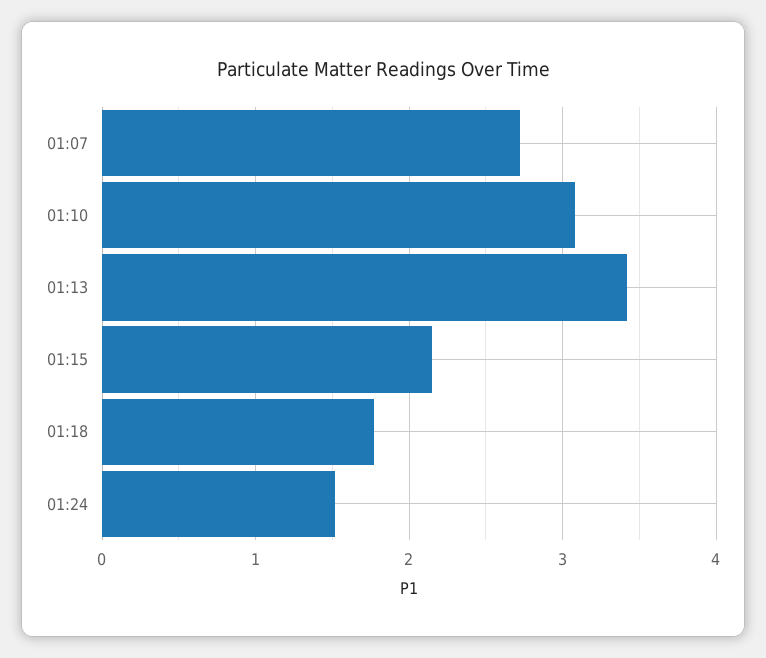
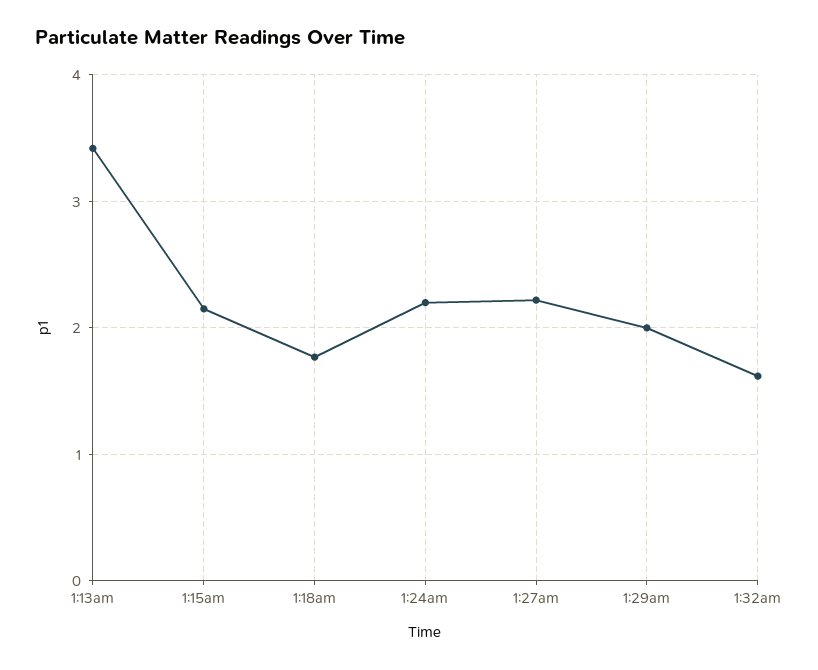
01:07: 2.7 -> none
01:10: 3.1 -> none
01:24: 1.5 -> 2.2
1:27am: none -> 2.2
1:29am: none -> 2
1:32am: none -> 1.6

